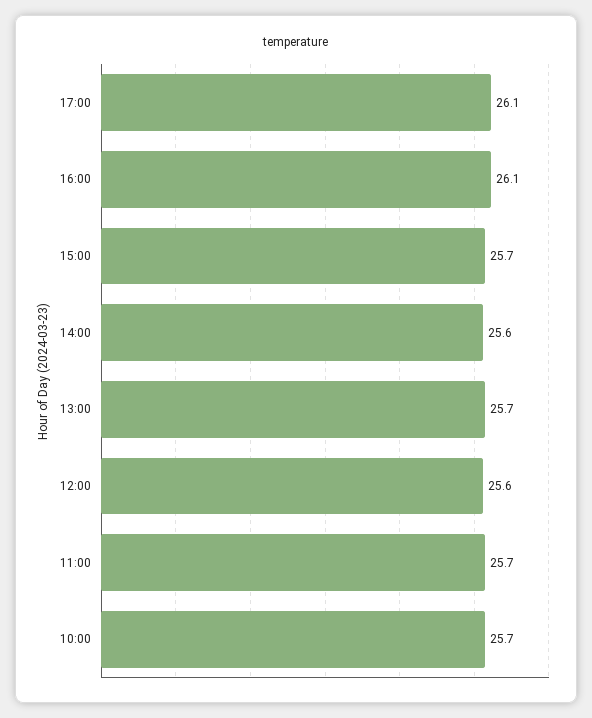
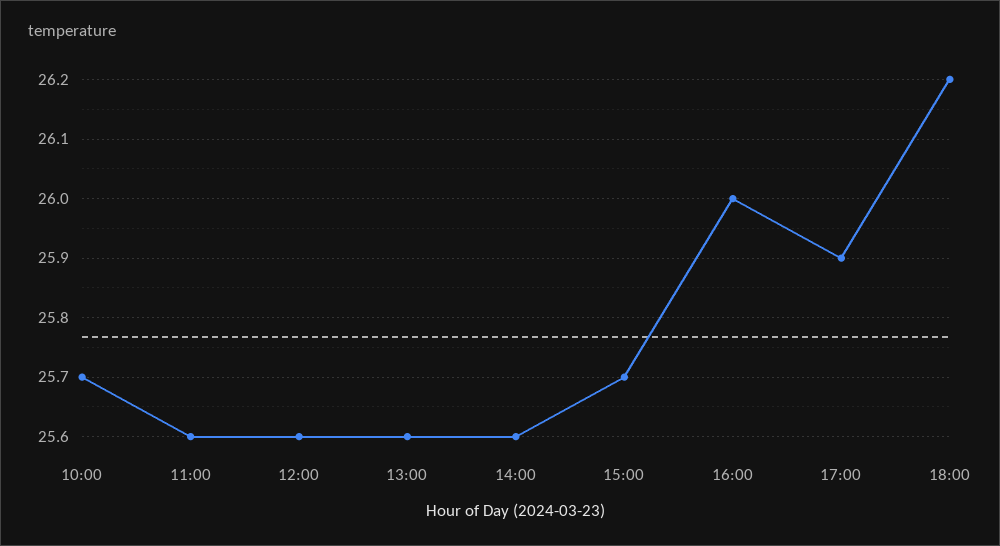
17:00: 26.1 -> 25.9
16:00: 26.1 -> 26
13:00: 25.7 -> 25.6
11:00: 25.7 -> 25.6
18:00: none -> 26.2

